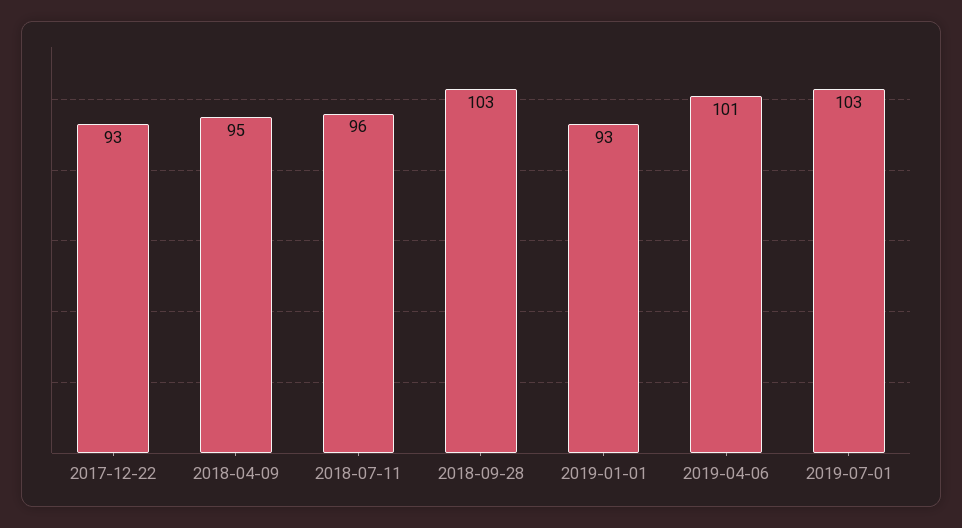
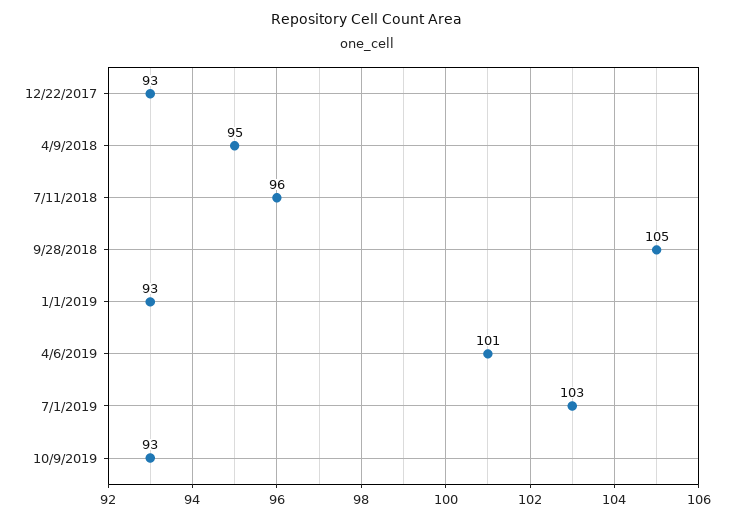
2018-09-28: 103 -> 105
10/9/2019: none -> 93

